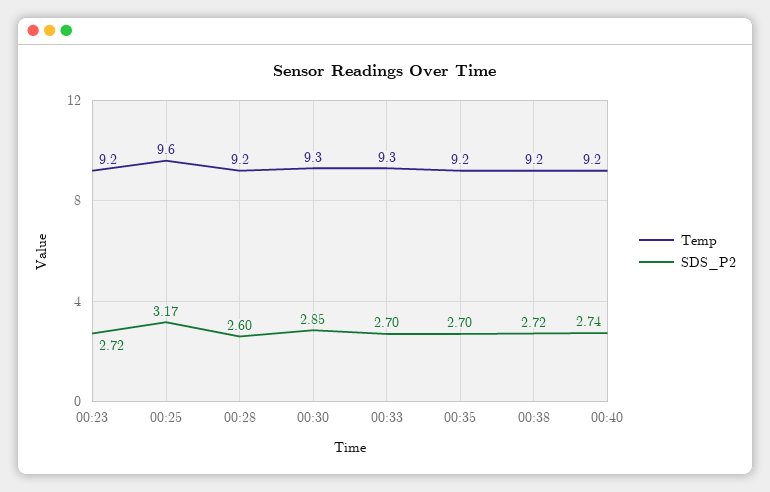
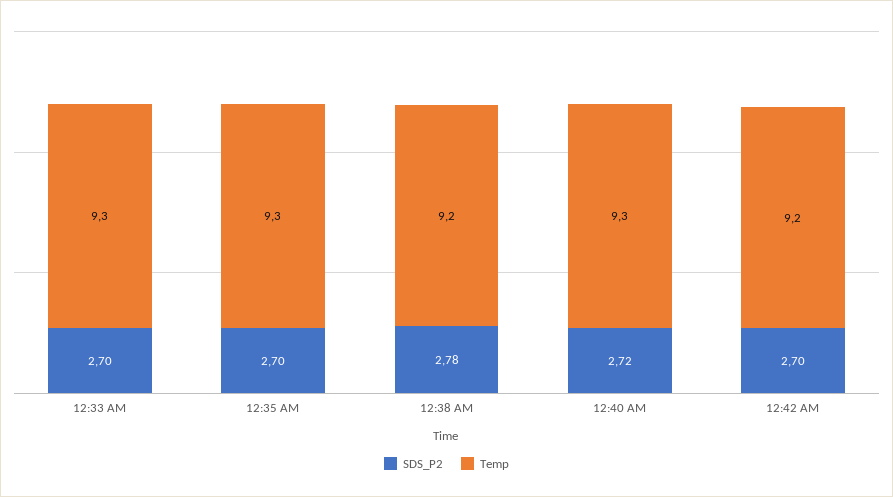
Temp, 00:23: 9.2 -> none
SDS_P2, 00:23: 2.72 -> none
Temp, 00:25: 9.6 -> none
SDS_P2, 00:25: 3.17 -> none
Temp, 00:28: 9.2 -> none
SDS_P2, 00:28: 2.6 -> none
Temp, 00:30: 9.3 -> none
SDS_P2, 00:30: 2.85 -> none
Temp, 00:35: 9.2 -> 9.3
SDS_P2, 00:38: 2.72 -> 2.78
Temp, 00:40: 9.2 -> 9.3
SDS_P2, 00:40: 2.74 -> 2.72
SDS_P2, 12:42 AM: none -> 2.7
Temp, 12:42 AM: none -> 9.2

